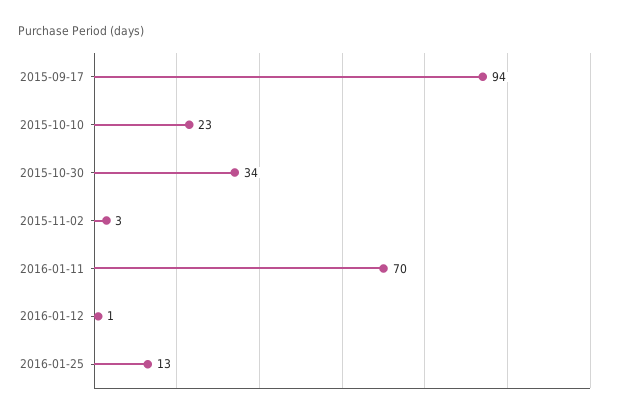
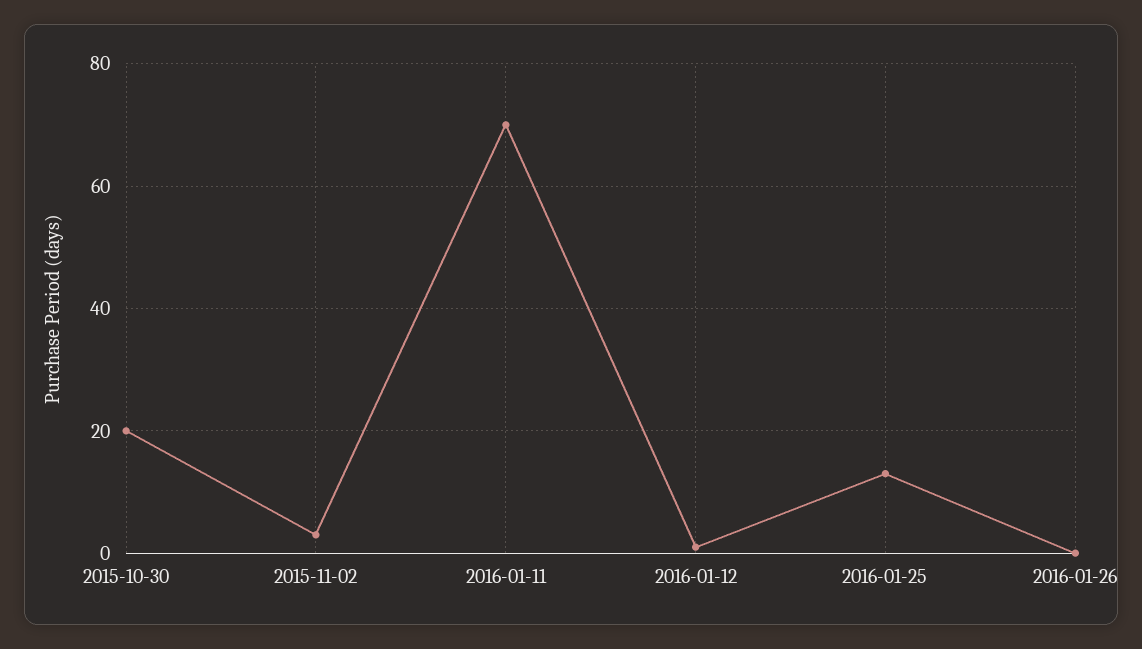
2015-09-17: 94 -> none
2015-10-10: 23 -> none
2015-10-30: 34 -> 20
2016-01-26: none -> 0

